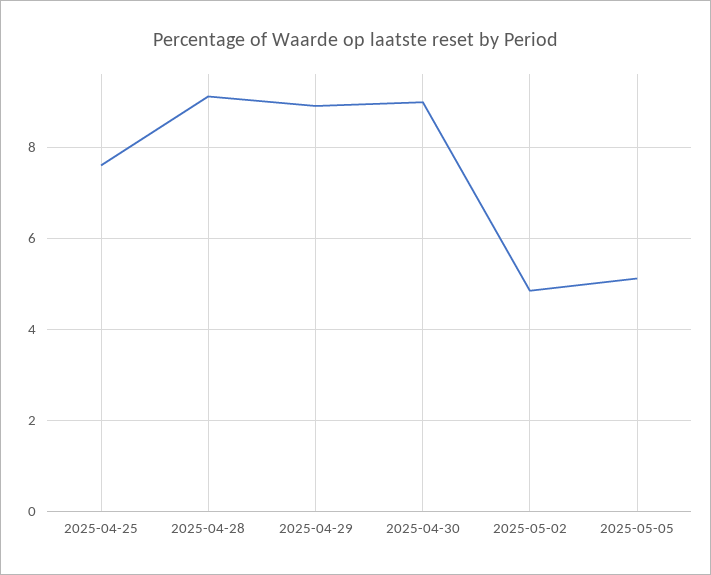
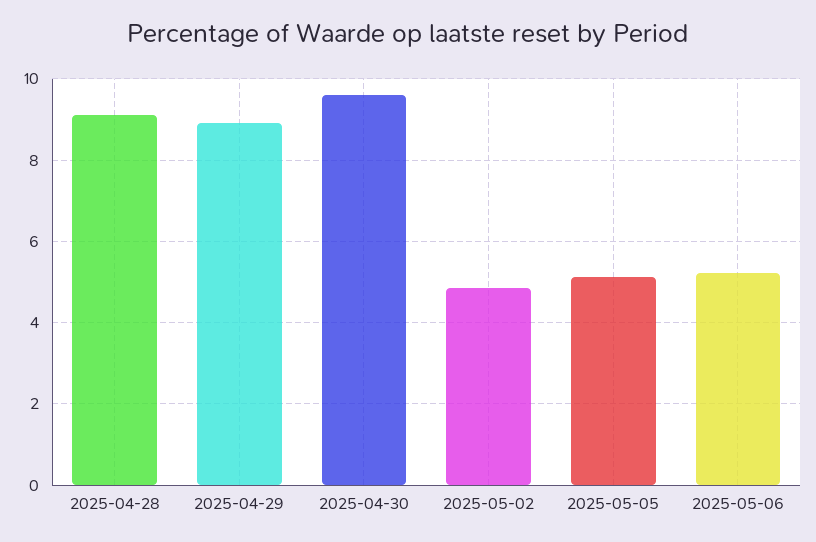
2025-04-25: 7.6 -> none
2025-04-30: 9 -> 9.6
2025-05-06: none -> 5.2

